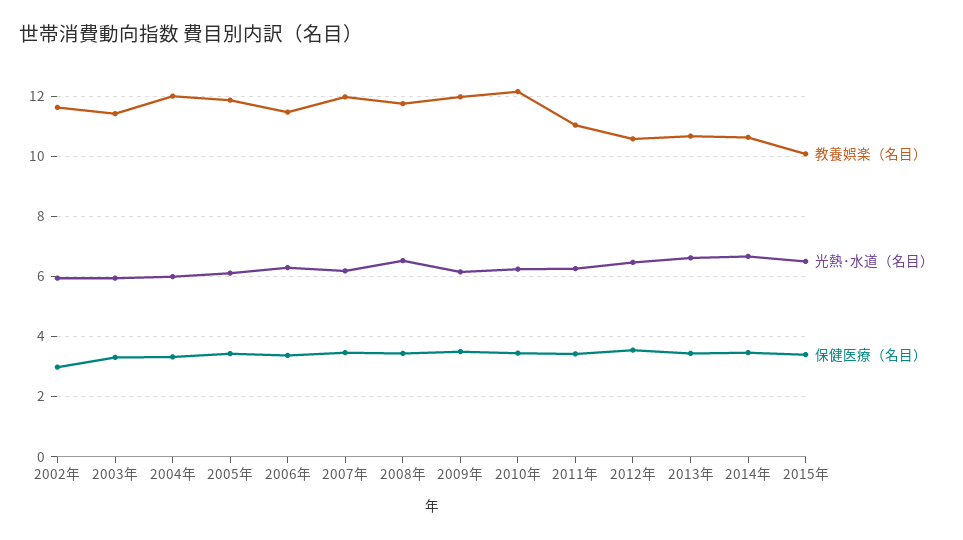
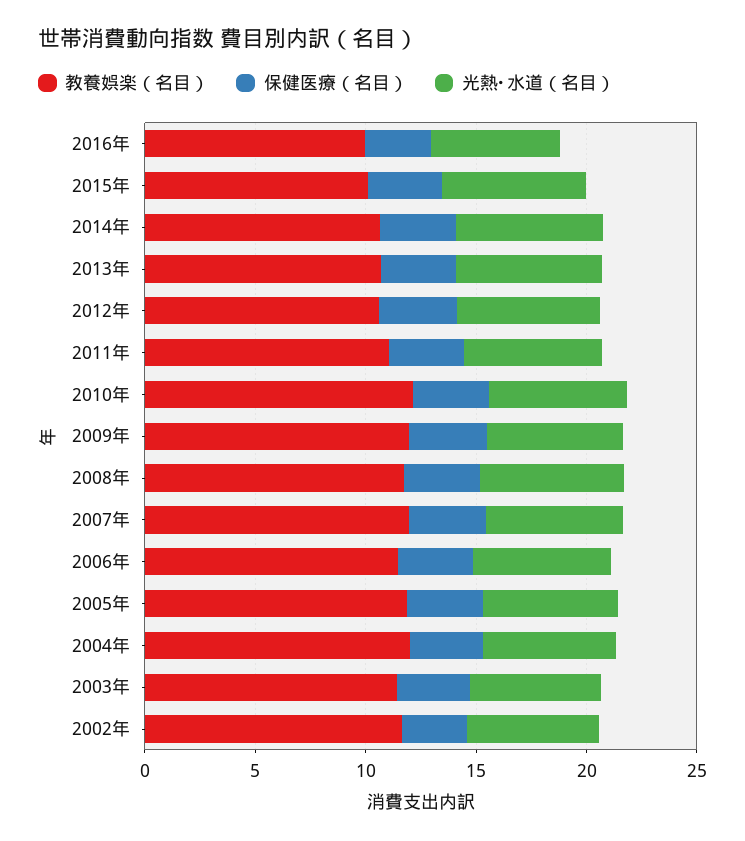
教養娯楽（名目）, 2016年: none -> 10
保健医療（名目）, 2016年: none -> 3
光熱･水道（名目）, 2016年: none -> 6

